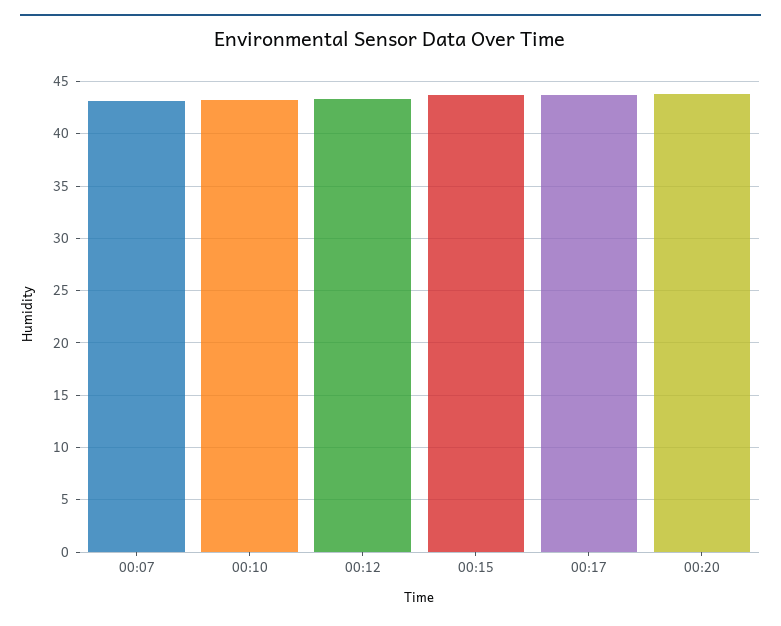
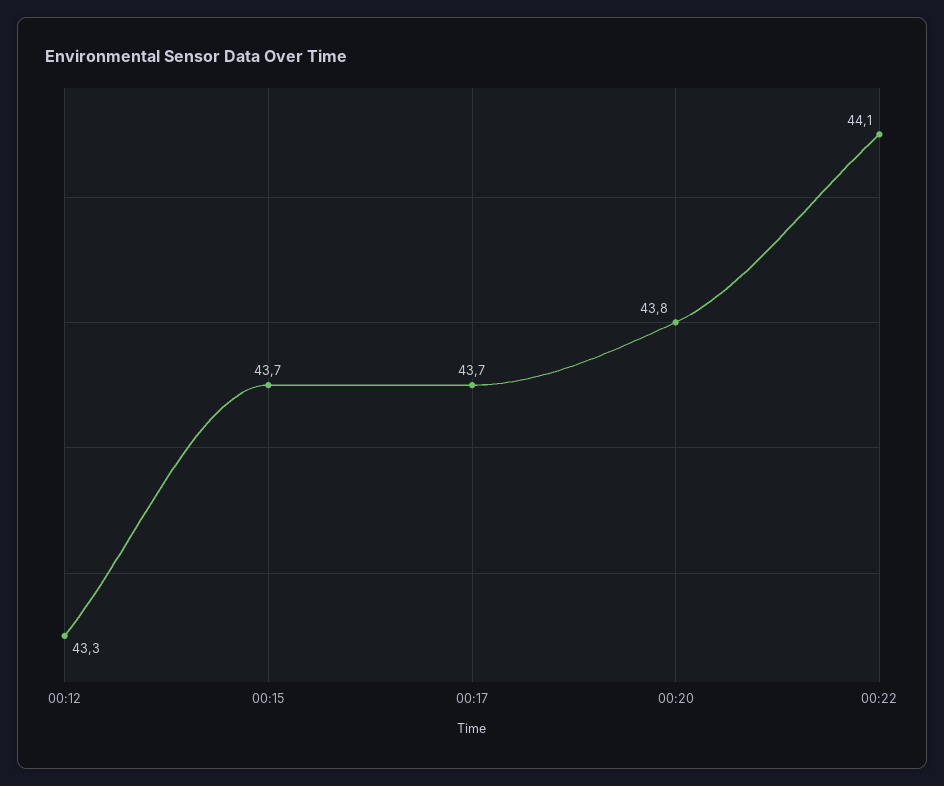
00:07: 43 -> none
00:10: 43 -> none
00:22: none -> 44.1

